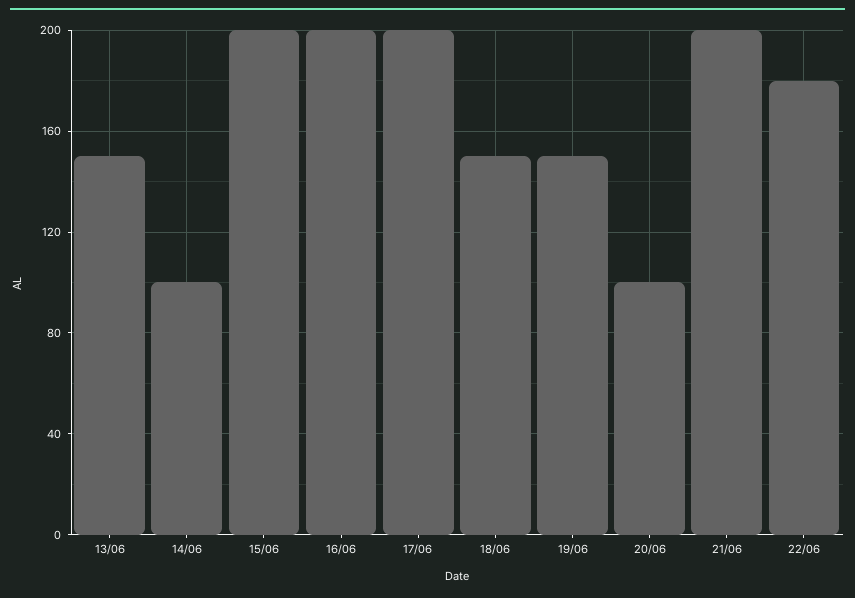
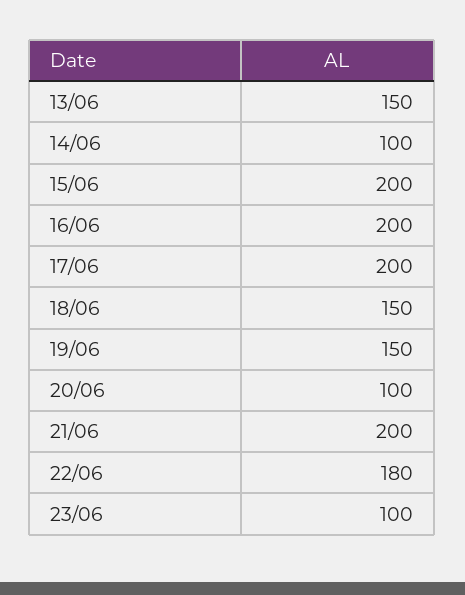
23/06: none -> 100

